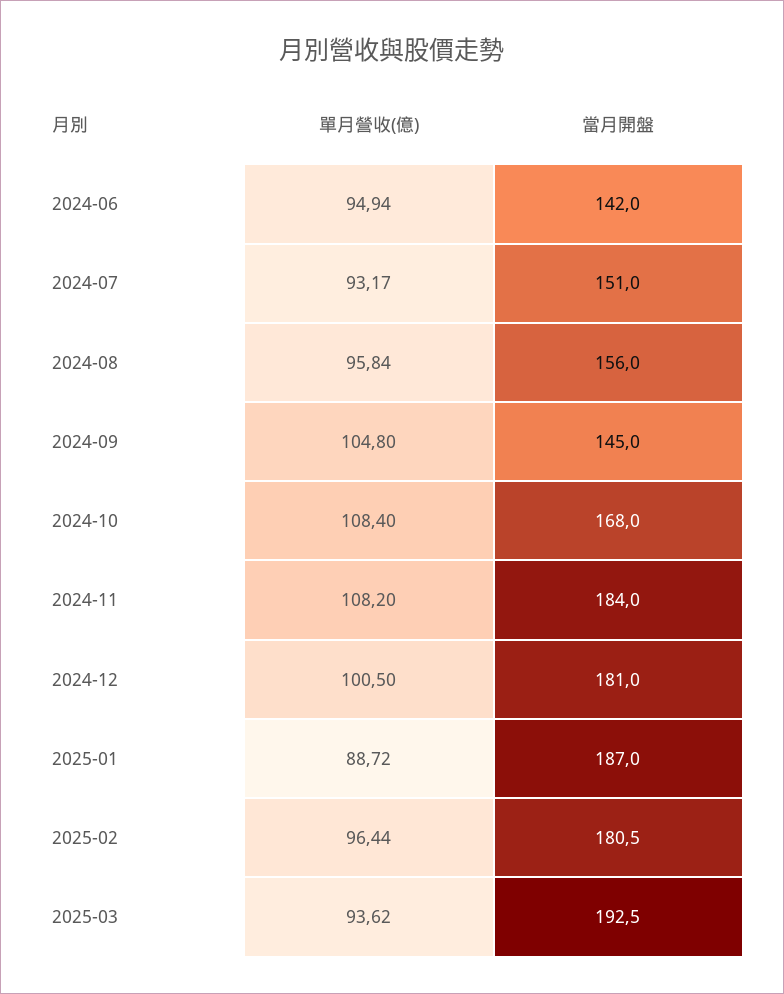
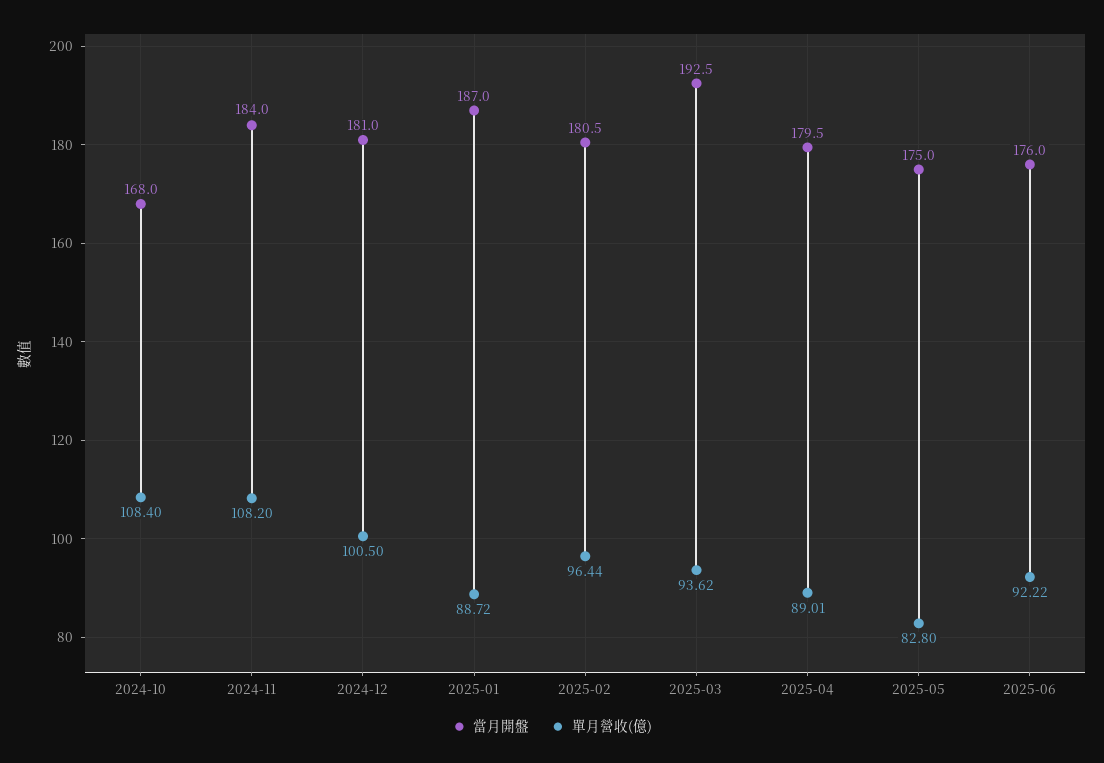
單月營收(億), 2024-06: 94.94 -> none
當月開盤, 2024-06: 142 -> none
單月營收(億), 2024-07: 93.17 -> none
當月開盤, 2024-07: 151 -> none
單月營收(億), 2024-08: 95.84 -> none
當月開盤, 2024-08: 156 -> none
單月營收(億), 2024-09: 104.8 -> none
當月開盤, 2024-09: 145 -> none
當月開盤, 2025-04: none -> 179.5
單月營收(億), 2025-04: none -> 89.01
當月開盤, 2025-05: none -> 175
單月營收(億), 2025-05: none -> 82.8
當月開盤, 2025-06: none -> 176
單月營收(億), 2025-06: none -> 92.22

